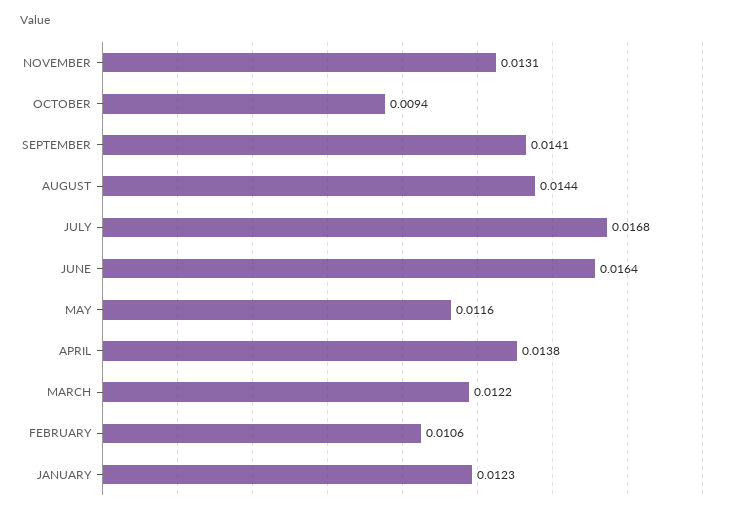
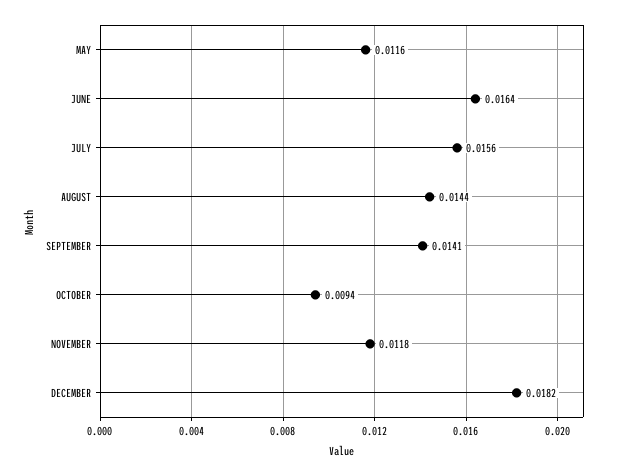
NOVEMBER: 0.0131 -> 0.0118
JULY: 0.0168 -> 0.0156
APRIL: 0.0138 -> none
MARCH: 0.0122 -> none
FEBRUARY: 0.0106 -> none
JANUARY: 0.0123 -> none
DECEMBER: none -> 0.0182

